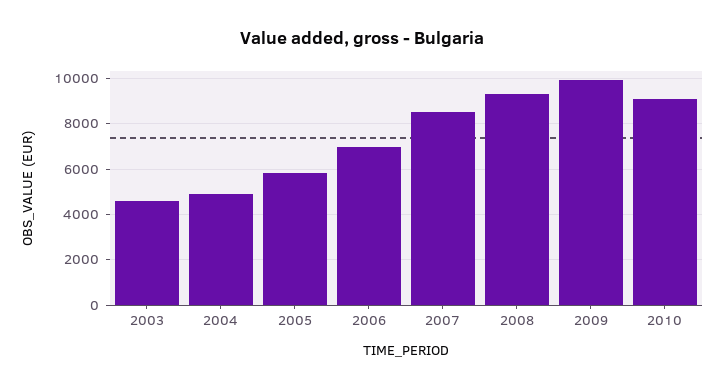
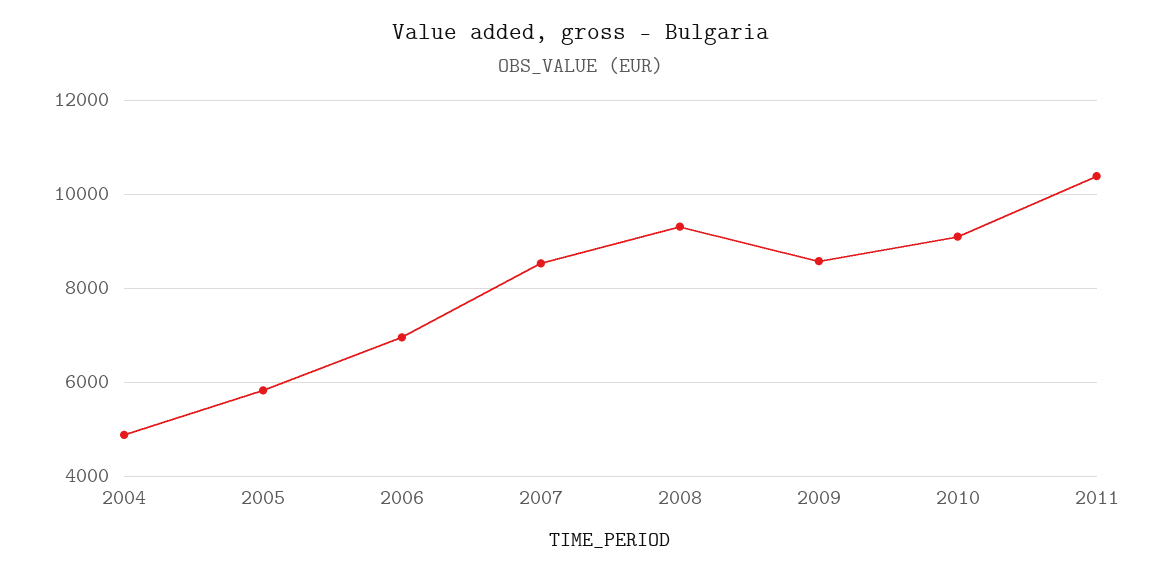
2003: 4500 -> none
2009: 10000 -> 8600
2011: none -> 10400

